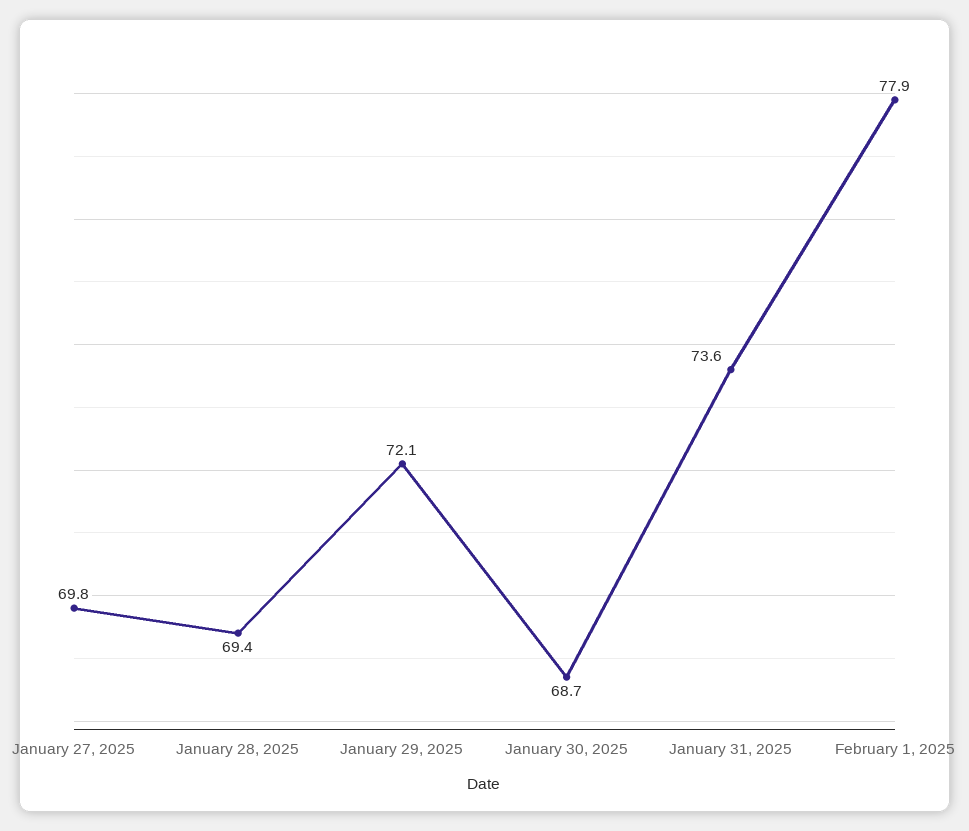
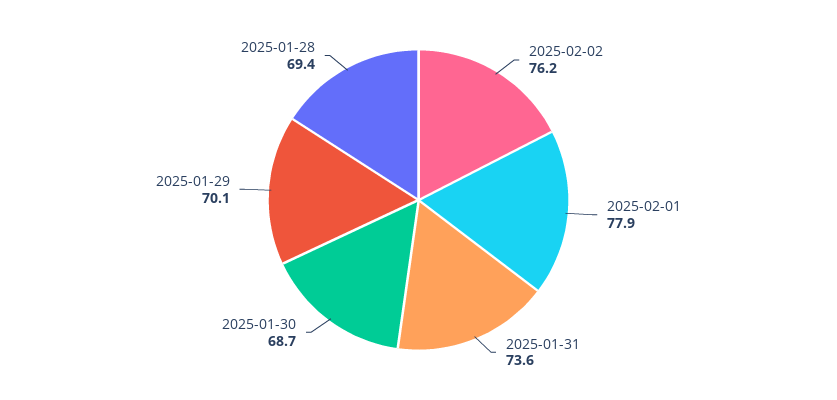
January 27, 2025: 69.8 -> none
January 29, 2025: 72.1 -> 70.1
2025-02-02: none -> 76.2

